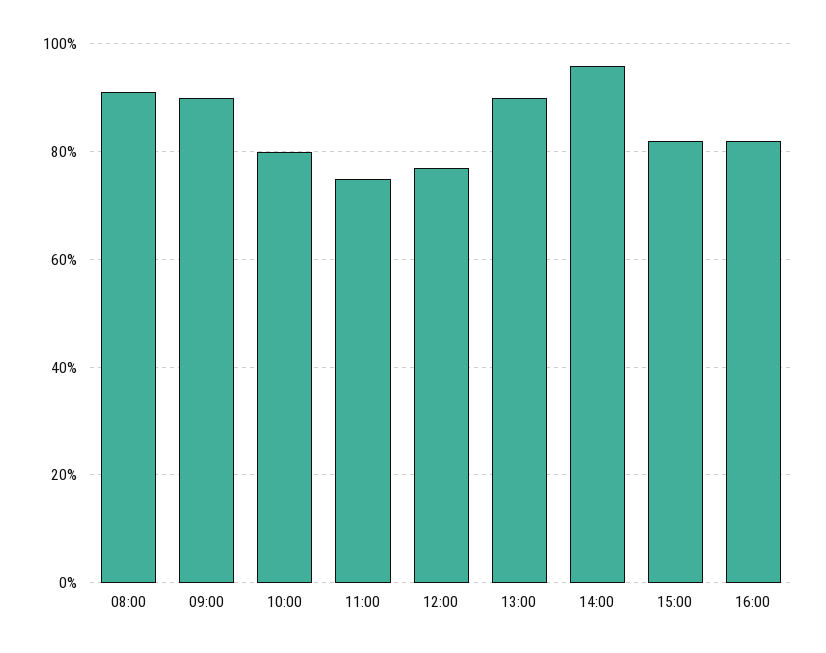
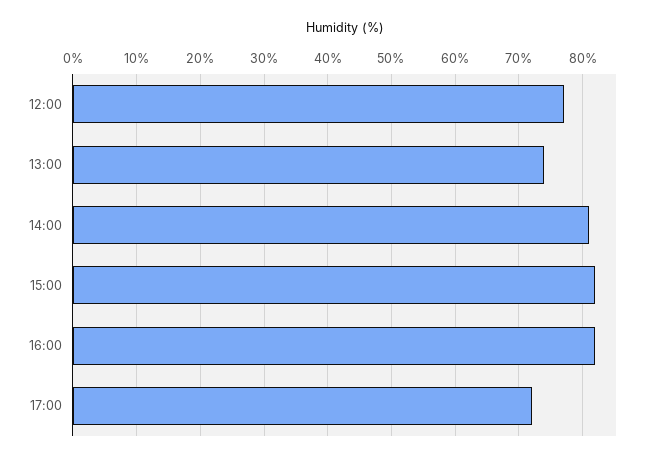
08:00: 90 -> none
09:00: 90 -> none
10:00: 80 -> none
11:00: 75 -> none
13:00: 90 -> 74
14:00: 95 -> 81
17:00: none -> 72

